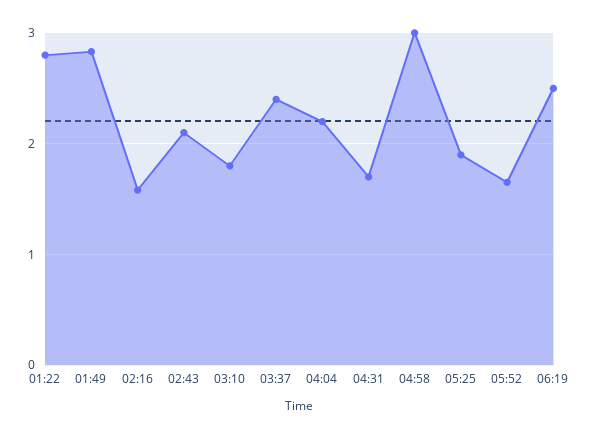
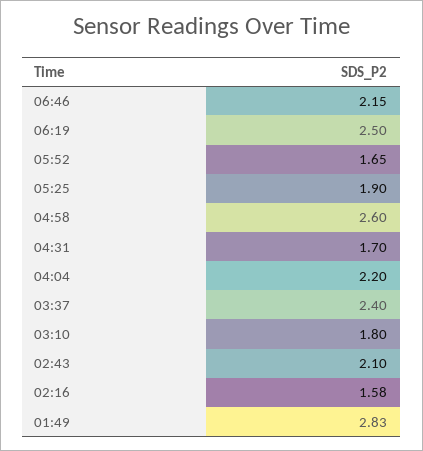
01:22: 2.8 -> none
04:58: 3 -> 2.6
06:46: none -> 2.15

